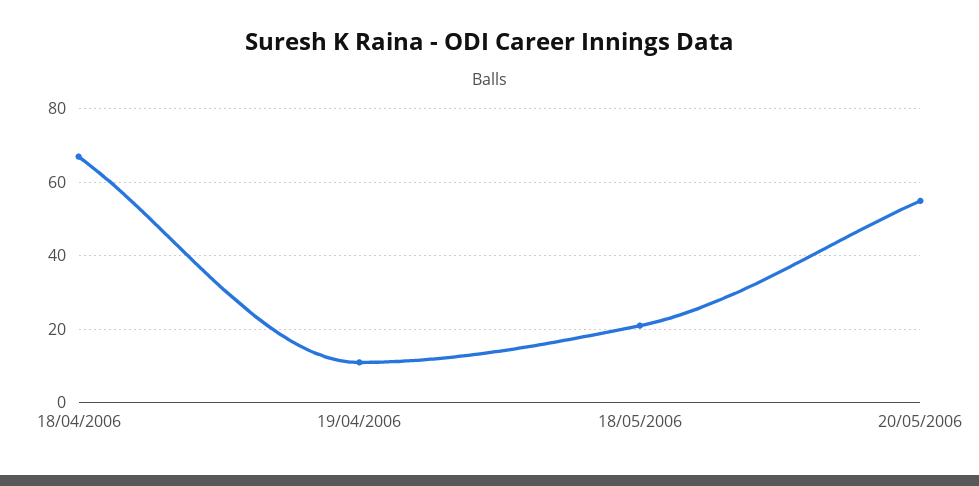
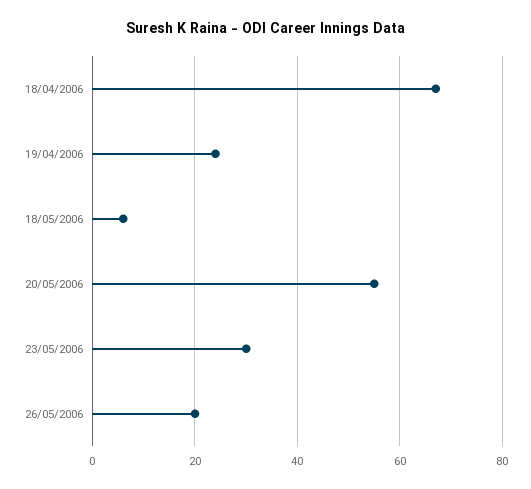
19/04/2006: 10 -> 25
18/05/2006: 20 -> 5
23/05/2006: none -> 30
26/05/2006: none -> 20

